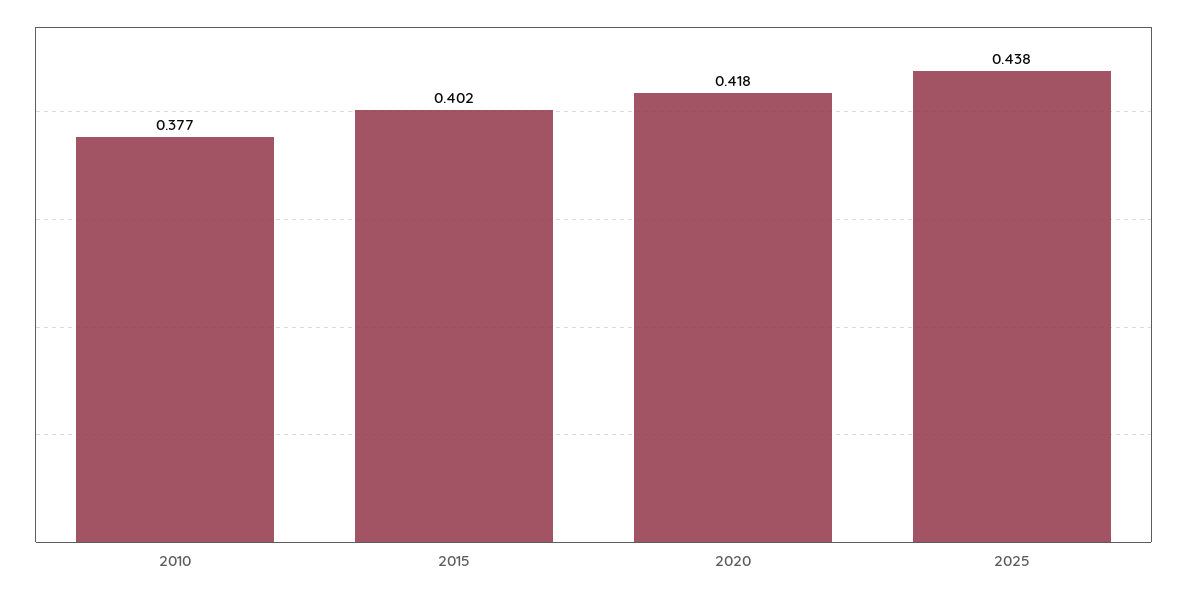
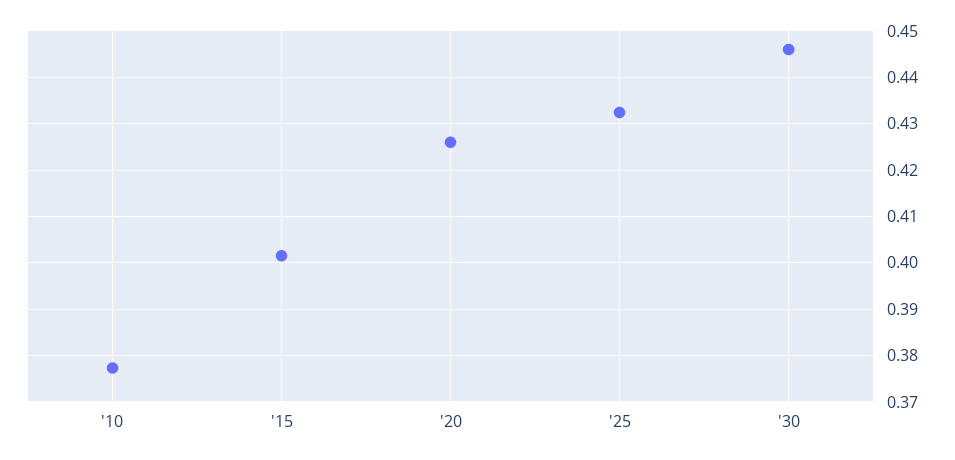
2020: 0.418 -> 0.426
2025: 0.438 -> 0.432
'30: none -> 0.446

